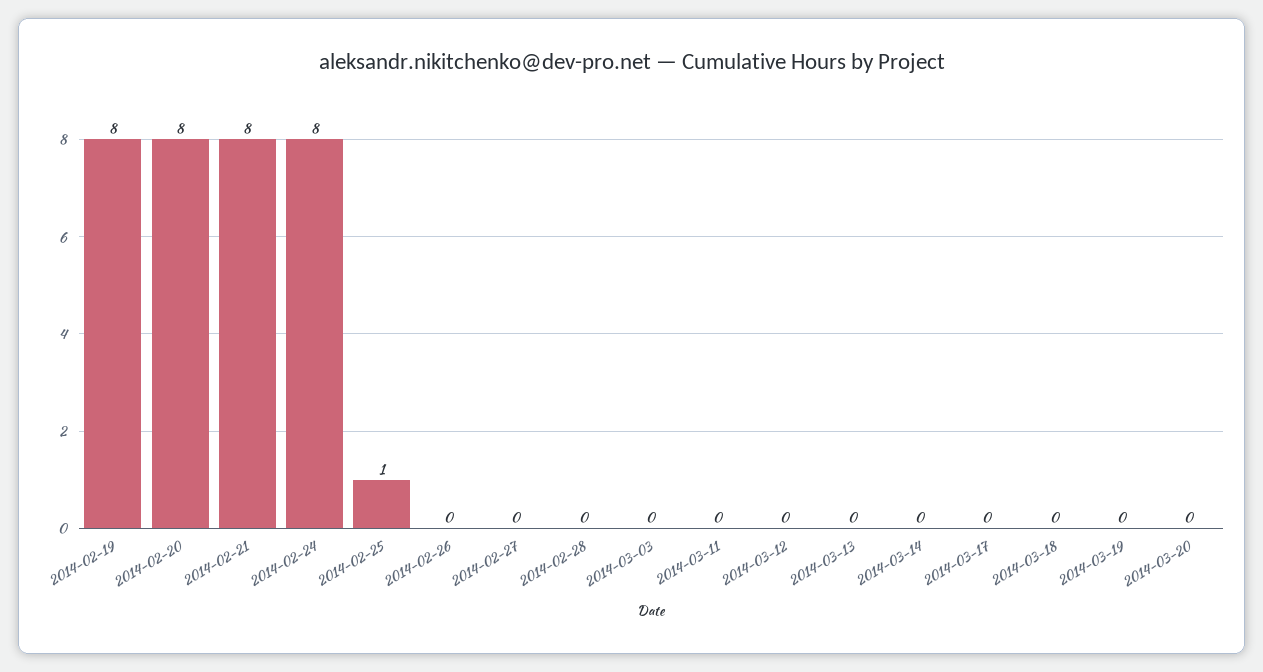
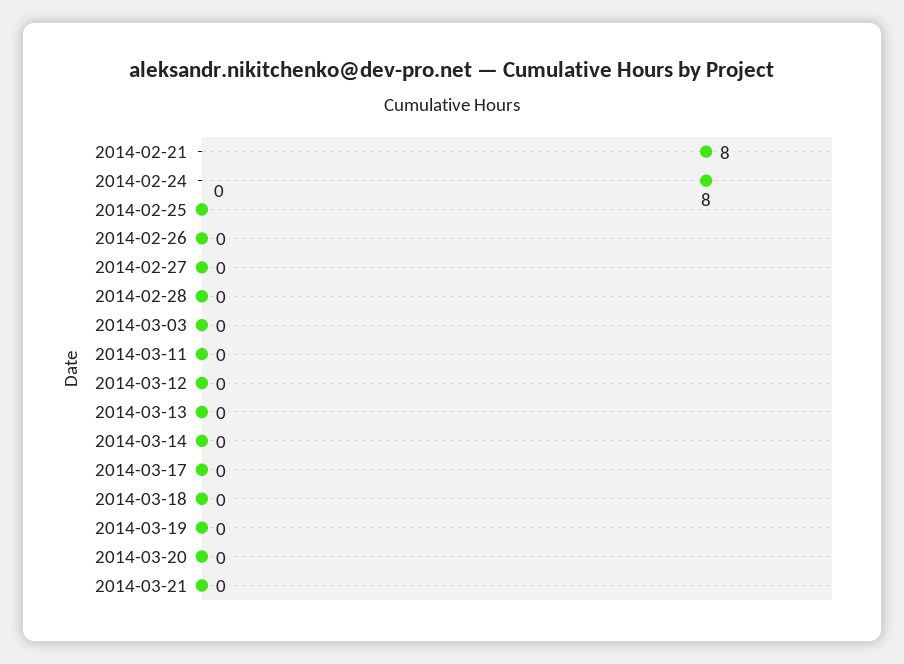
2014-02-19: 8 -> none
2014-02-20: 8 -> none
2014-02-25: 1 -> 0
2014-03-21: none -> 0

